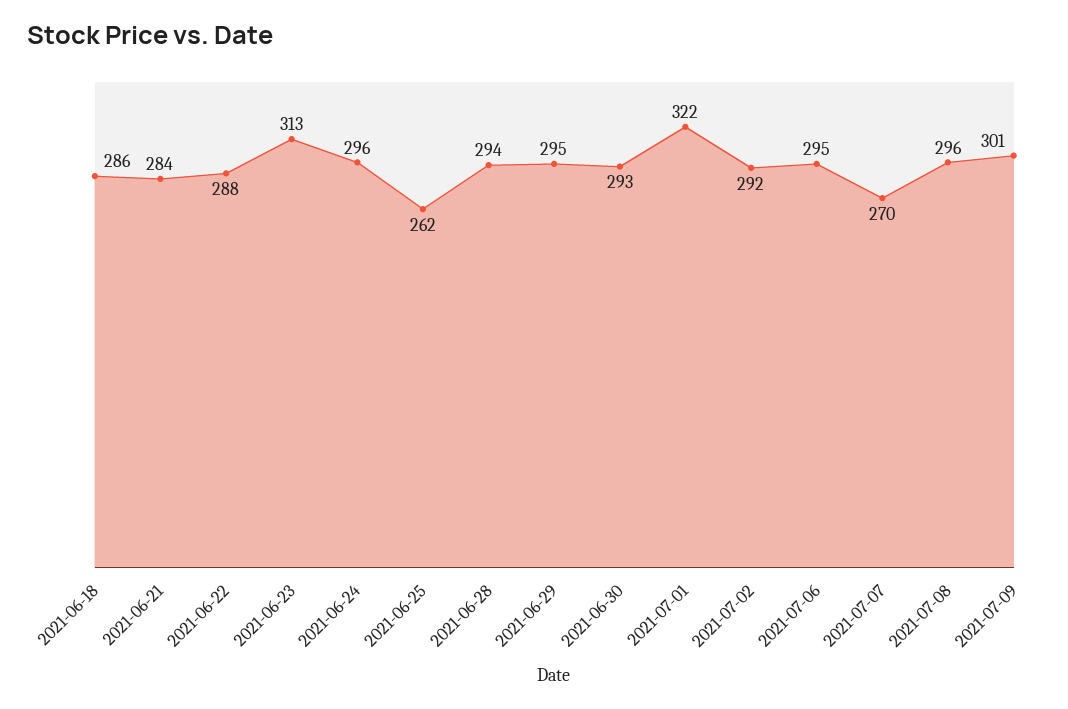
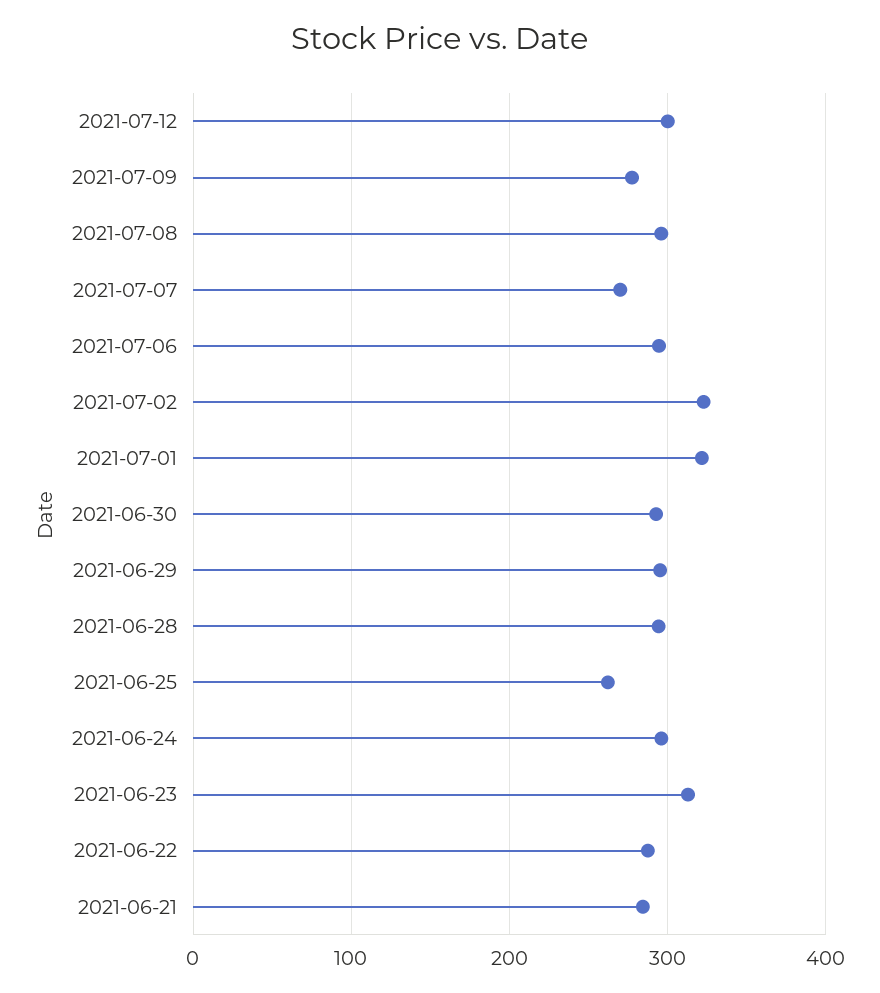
2021-06-18: 286 -> none
2021-07-02: 292 -> 320
2021-07-09: 301 -> 280
2021-07-12: none -> 300

